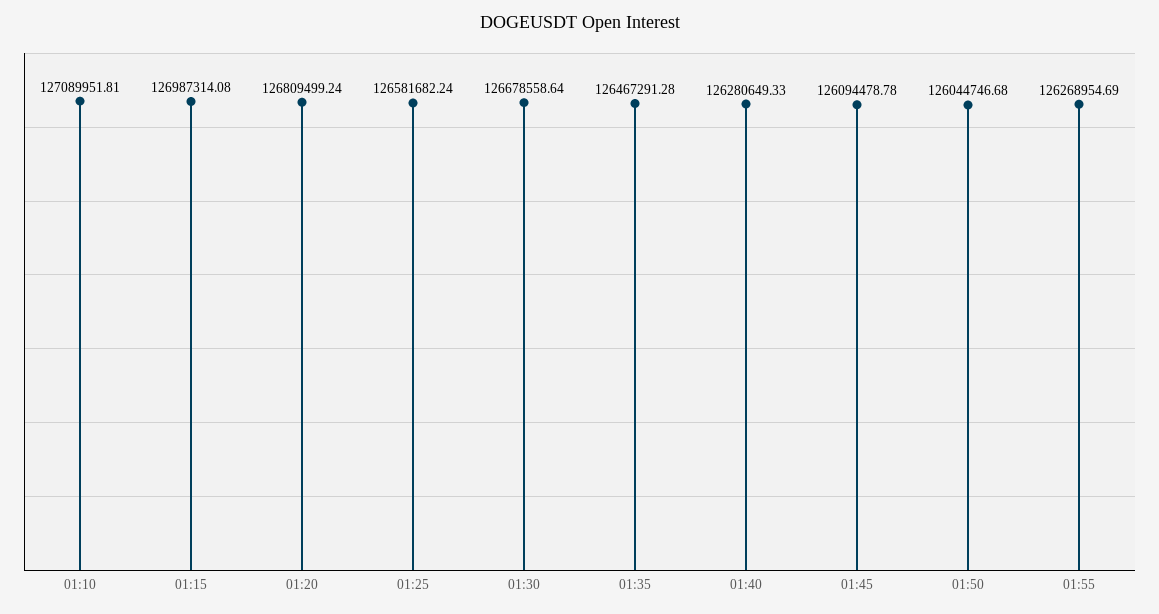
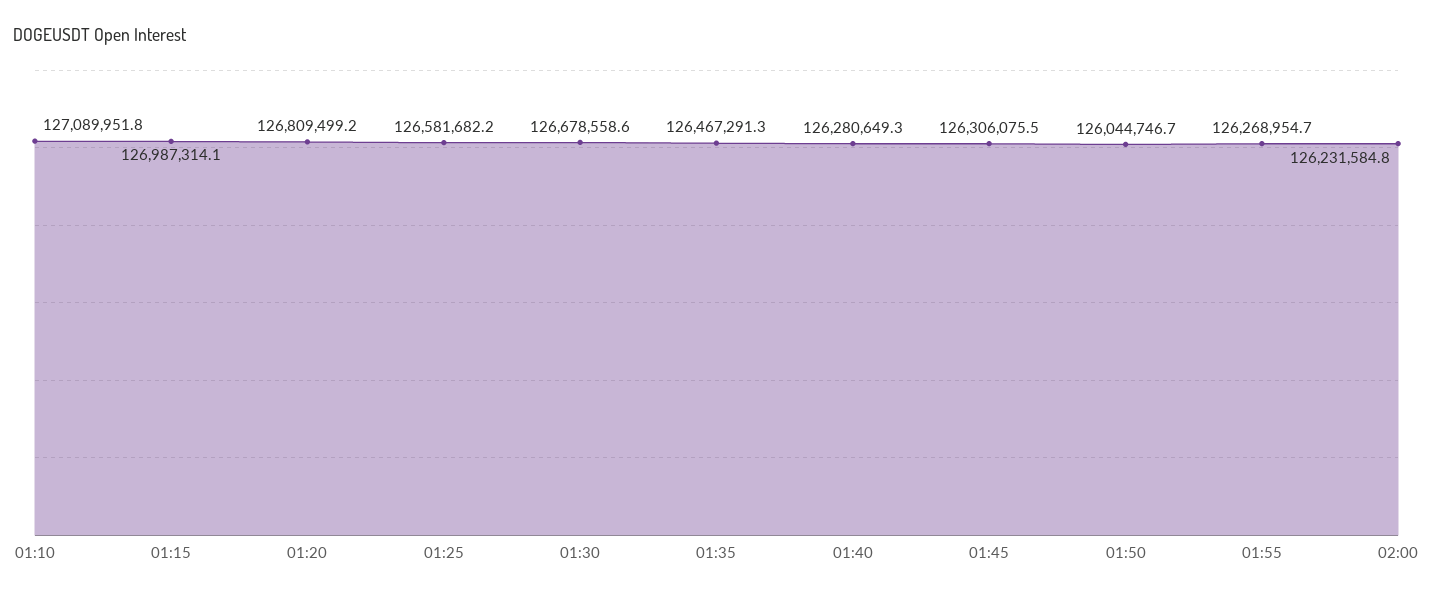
01:45: 126094478.78 -> 126306075.5
02:00: none -> 126231584.8

